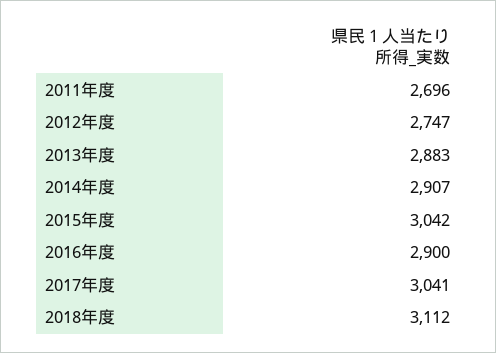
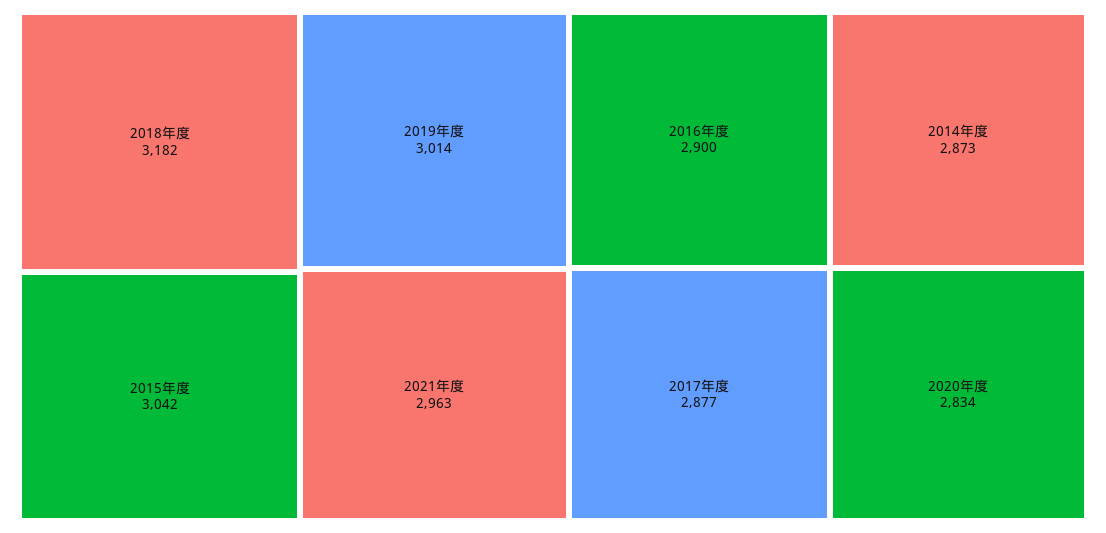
2011年度: 2696 -> none
2012年度: 2747 -> none
2013年度: 2883 -> none
2014年度: 2907 -> 2873
2017年度: 3041 -> 2877
2018年度: 3112 -> 3182
2019年度: none -> 3014
2021年度: none -> 2963
2020年度: none -> 2834

